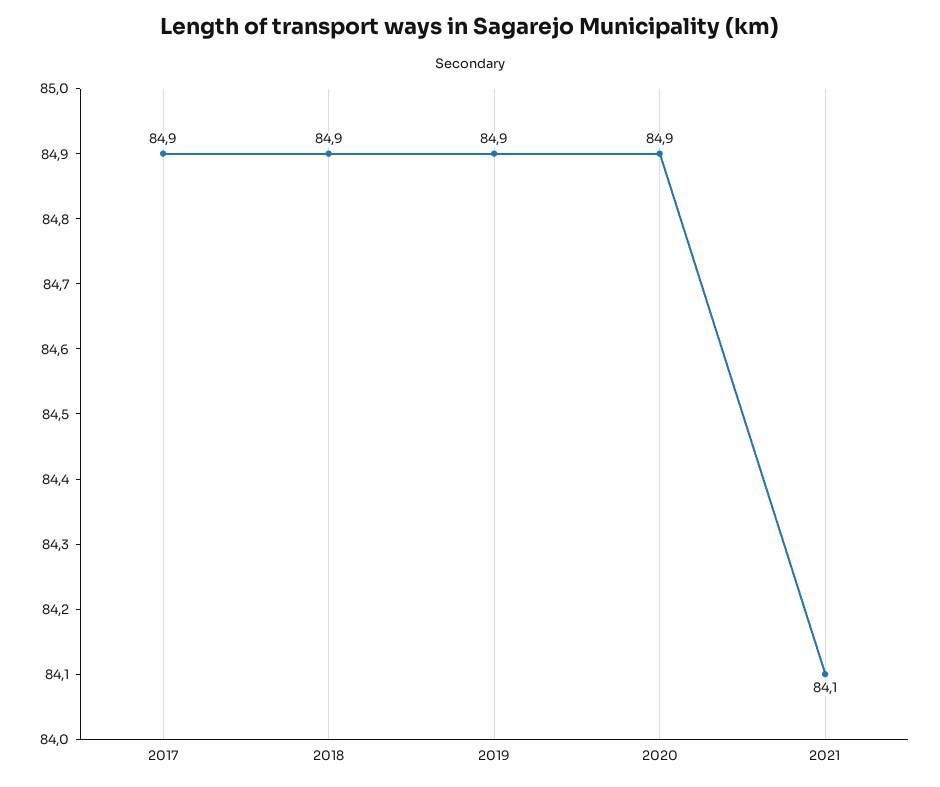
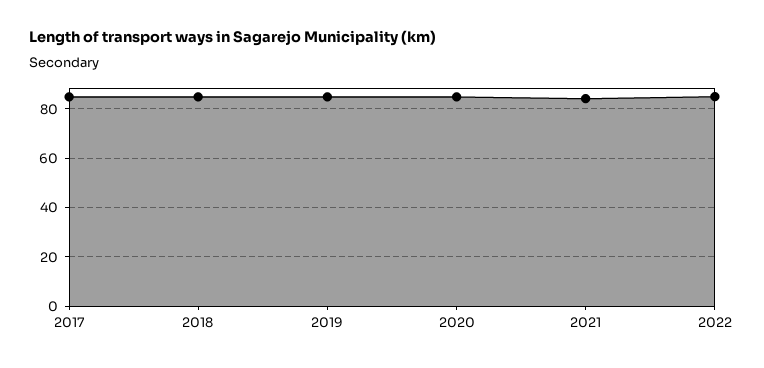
2022: none -> 85

